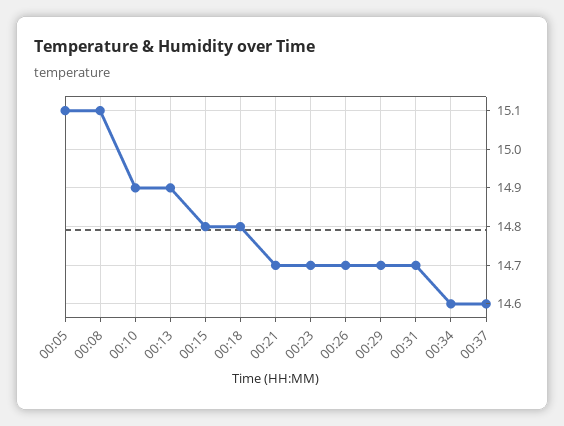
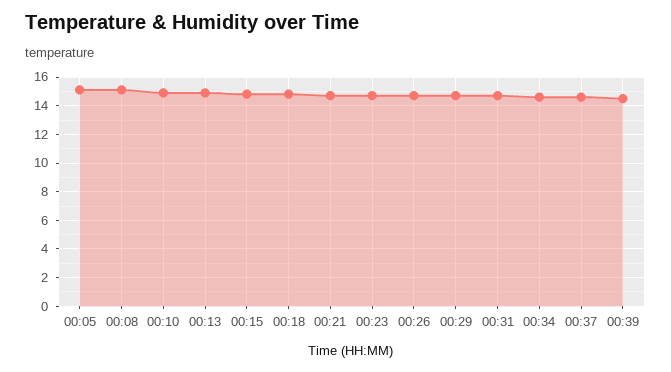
00:39: none -> 14.5

